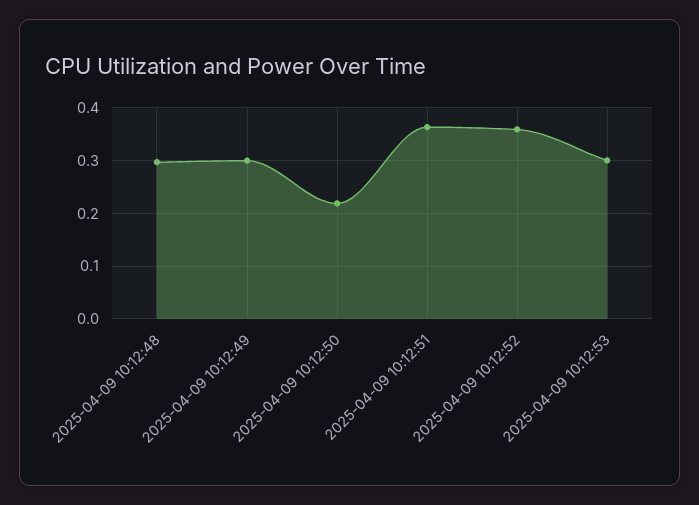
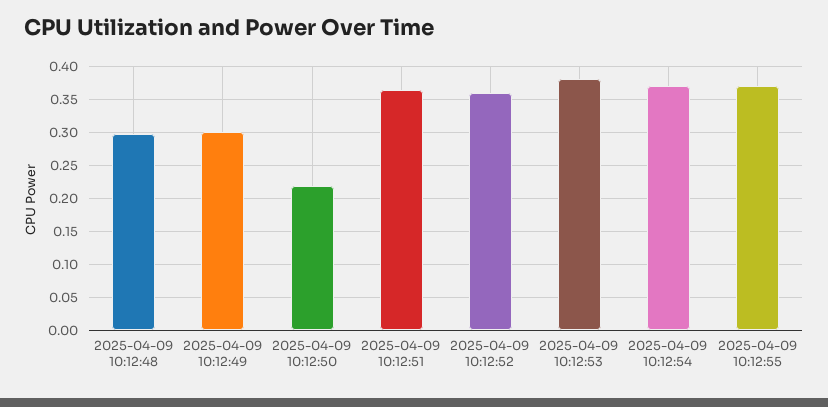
2025-04-09 10:12:53: 0.3 -> 0.38
2025-04-09 10:12:54: none -> 0.37
2025-04-09 10:12:55: none -> 0.37

